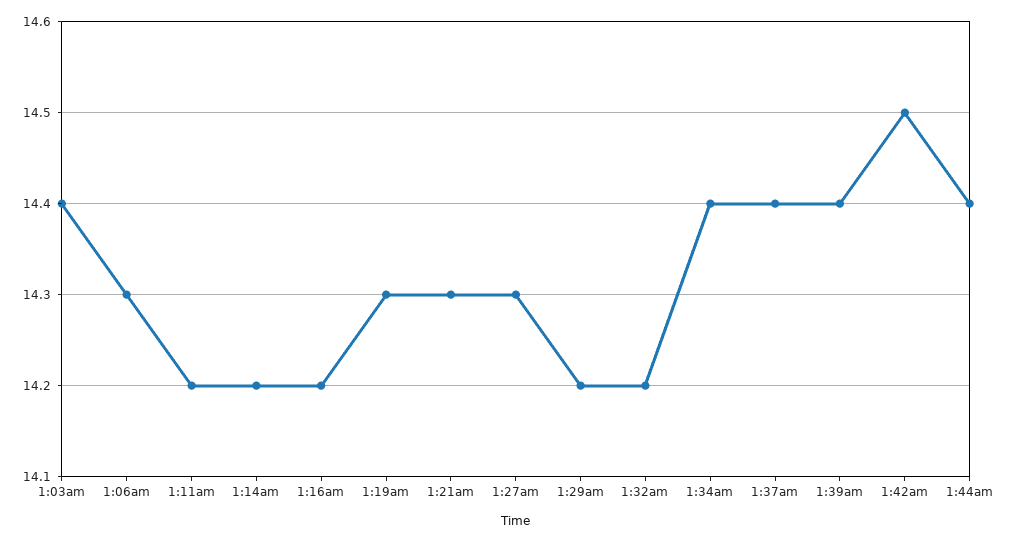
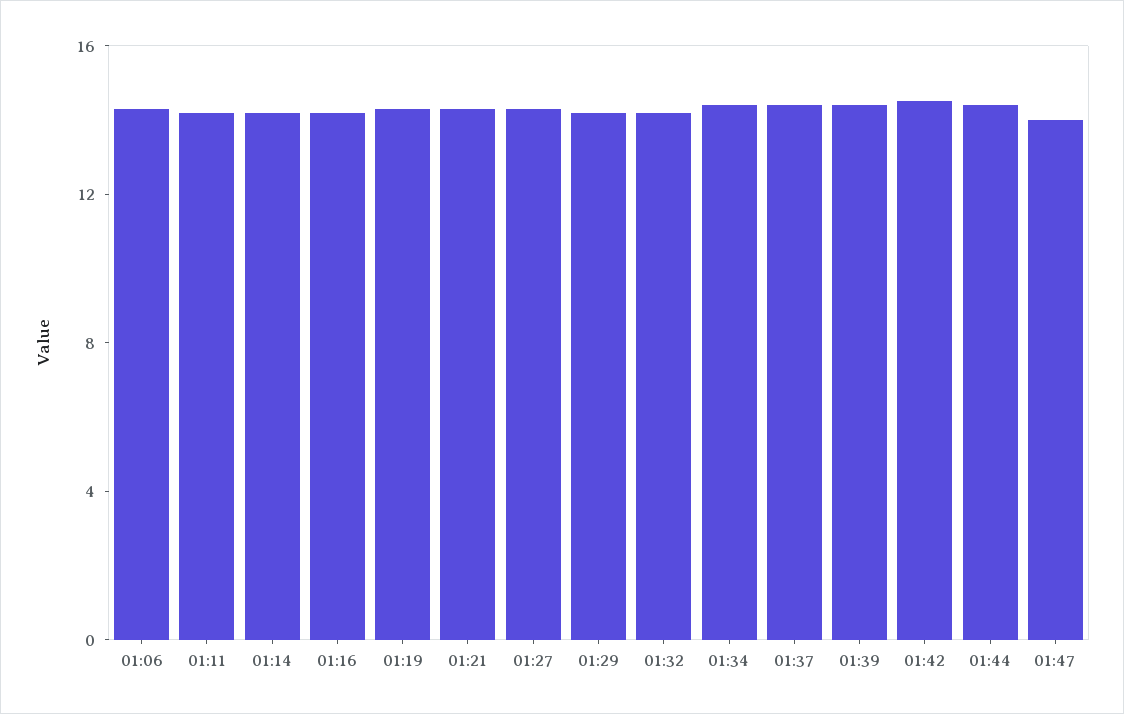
1:03am: 14.4 -> none
01:47: none -> 14

